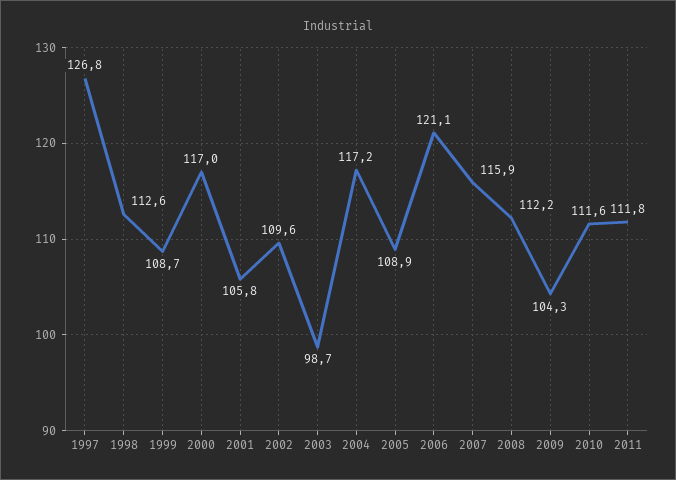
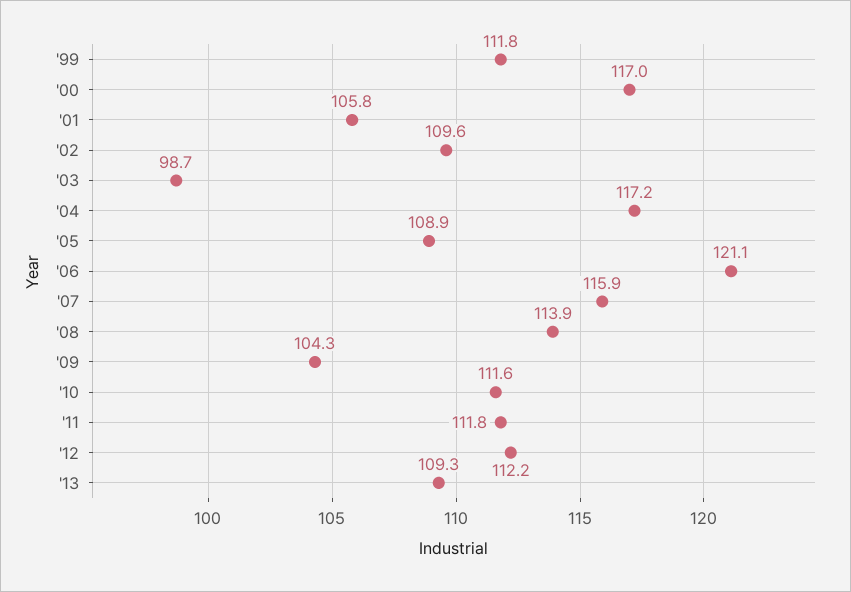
1997: 126.8 -> none
1998: 112.6 -> none
1999: 108.7 -> 111.8
2008: 112.2 -> 113.9
'12: none -> 112.2
'13: none -> 109.3

